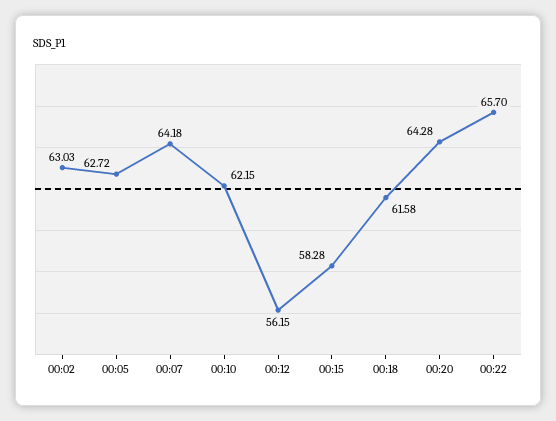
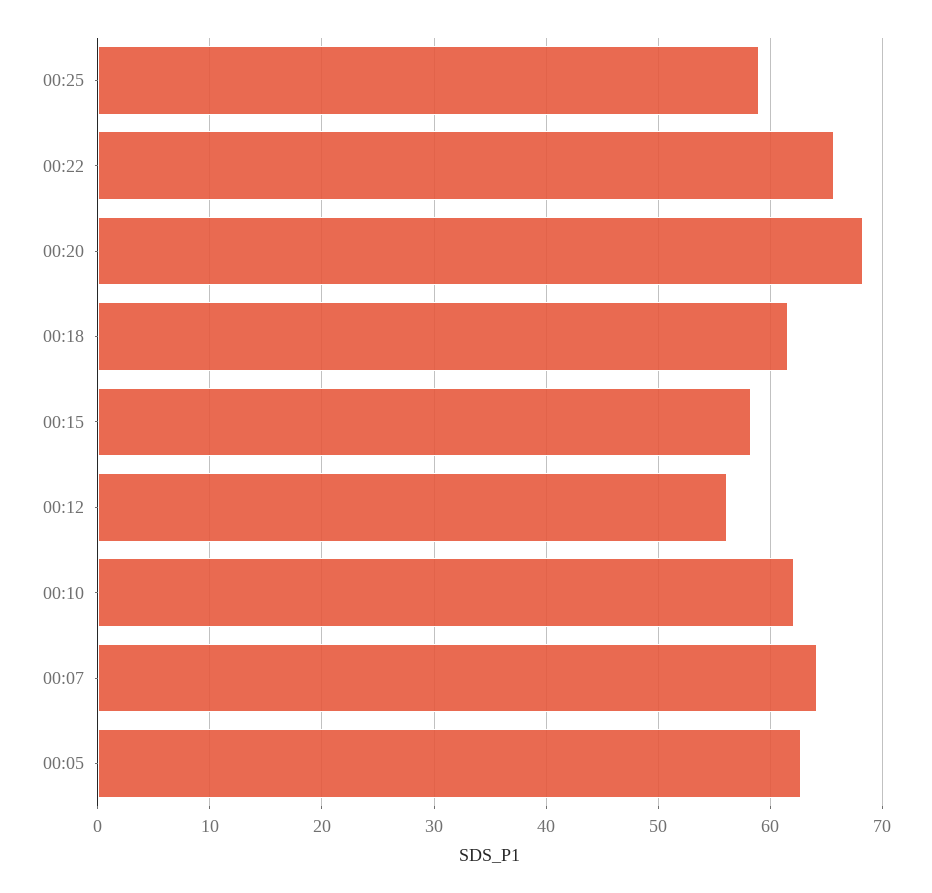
00:02: 63.03 -> none
00:20: 64.28 -> 68
00:25: none -> 59

